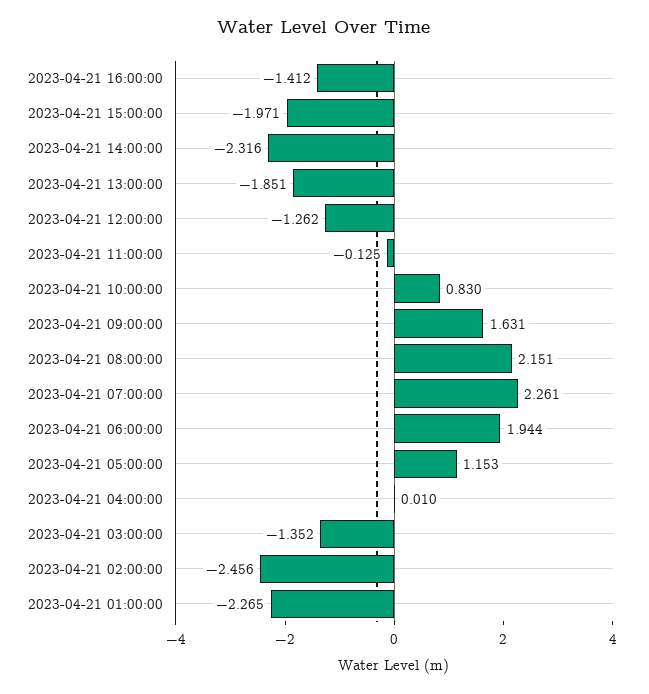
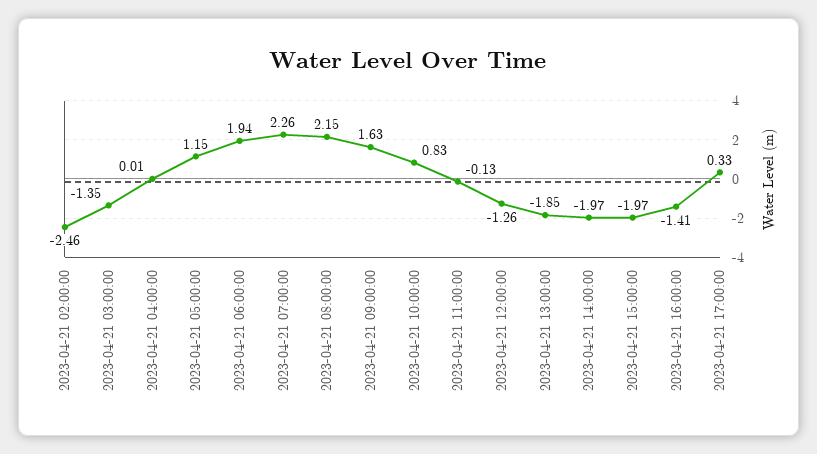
2023-04-21 14:00:00: -2.316 -> -1.97
2023-04-21 01:00:00: -2.265 -> none
2023-04-21 17:00:00: none -> 0.33

